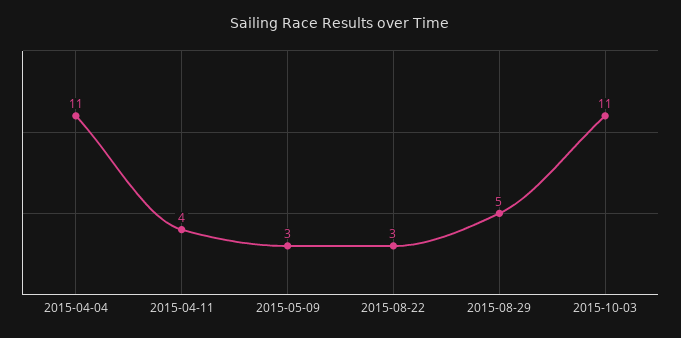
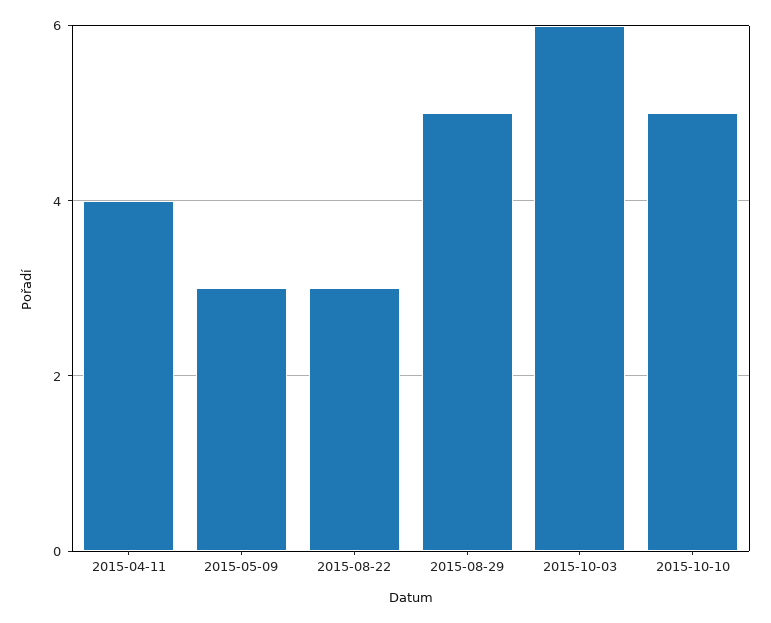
2015-04-04: 11 -> none
2015-10-03: 11 -> 6
2015-10-10: none -> 5

